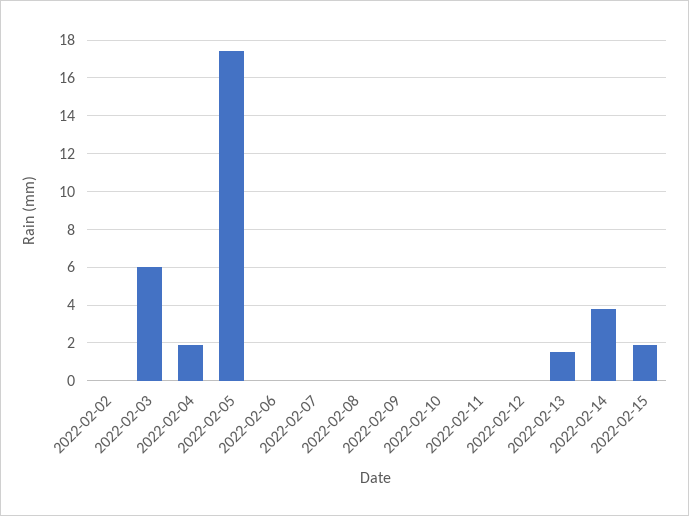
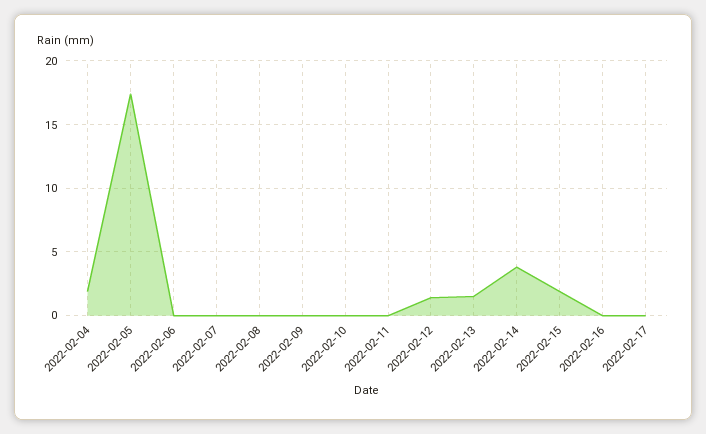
2022-02-02: 0 -> none
2022-02-03: 6 -> none
2022-02-12: 0 -> 1.5
2022-02-16: none -> 0
2022-02-17: none -> 0

